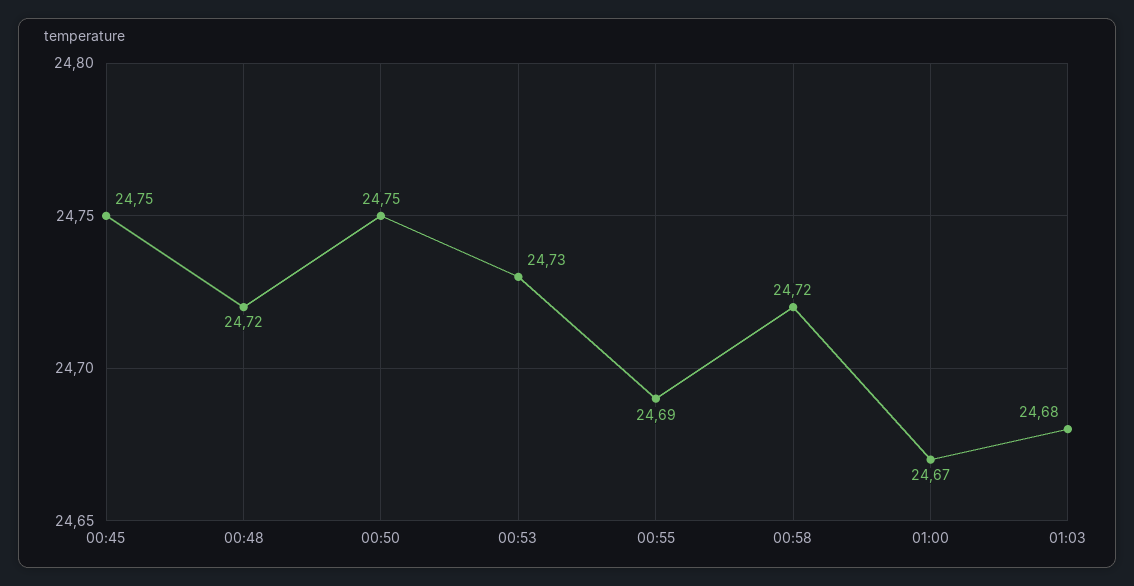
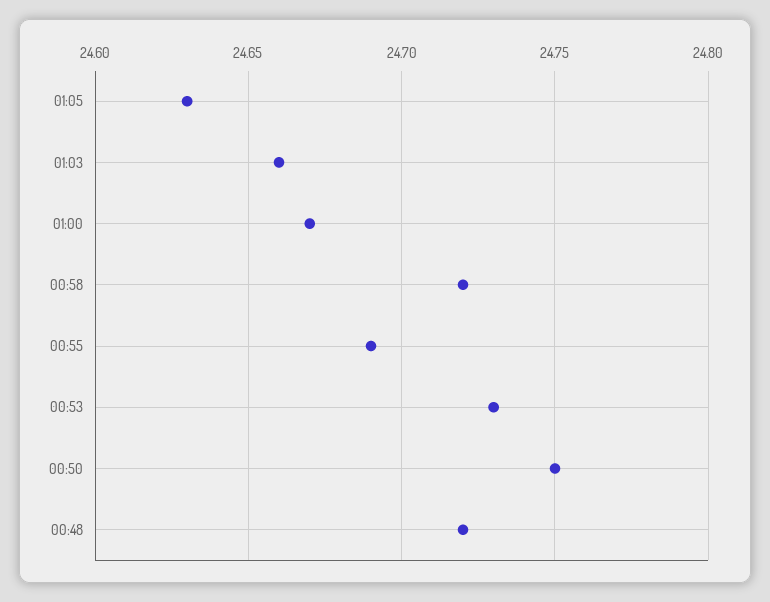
00:45: 24.75 -> none
01:03: 24.68 -> 24.66
01:05: none -> 24.63

